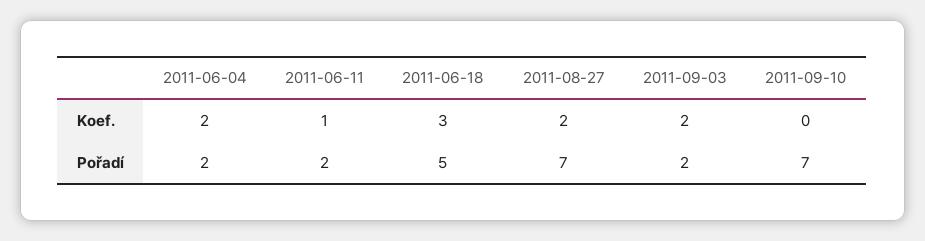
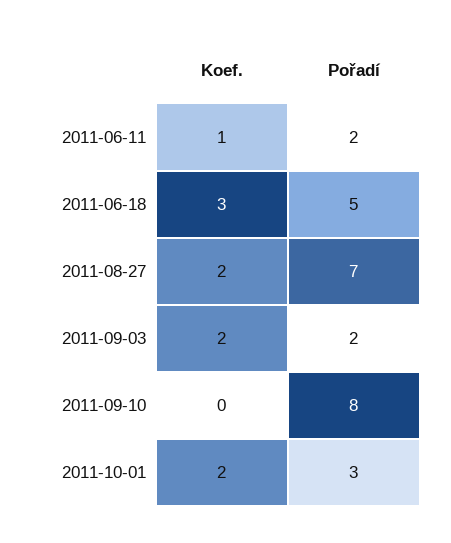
2011-06-04, Koef.: 2 -> none
2011-06-04, Pořadí: 2 -> none
2011-09-10, Pořadí: 7 -> 8
2011-10-01, Koef.: none -> 2
2011-10-01, Pořadí: none -> 3

